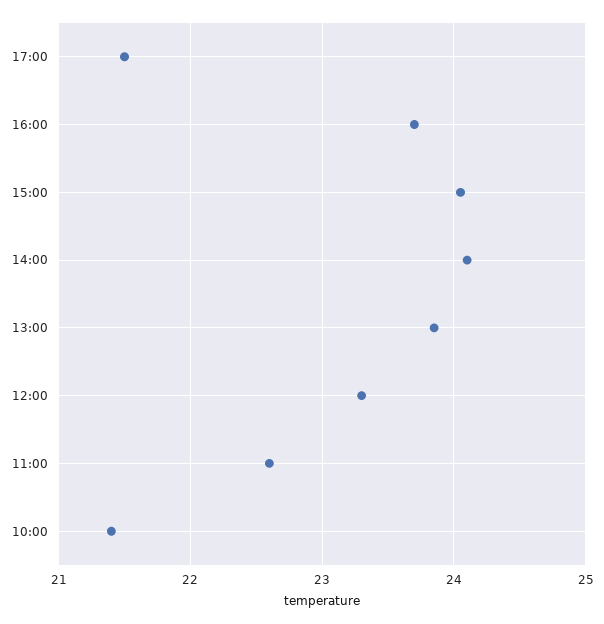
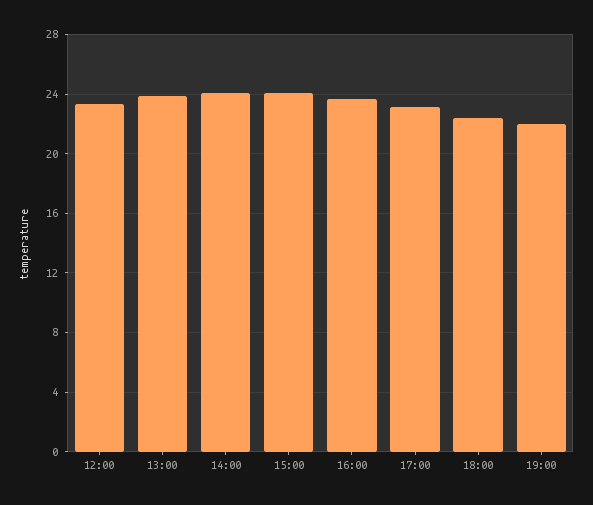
17:00: 21.5 -> 23
11:00: 22.6 -> none
10:00: 21.4 -> none
18:00: none -> 22.5
19:00: none -> 22

